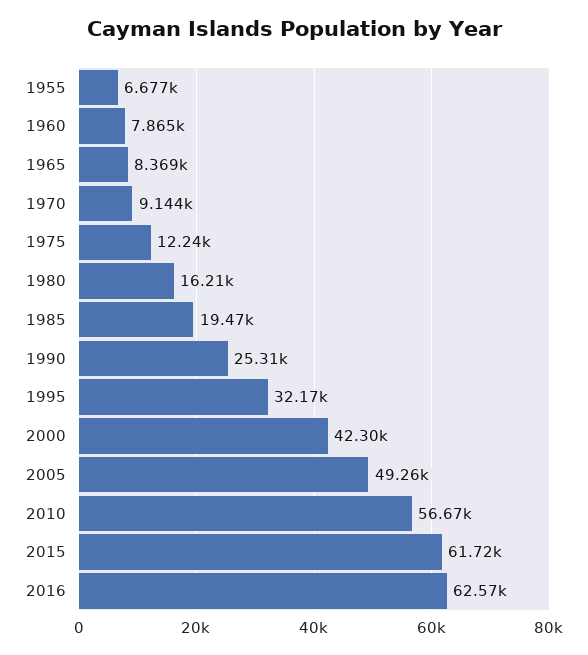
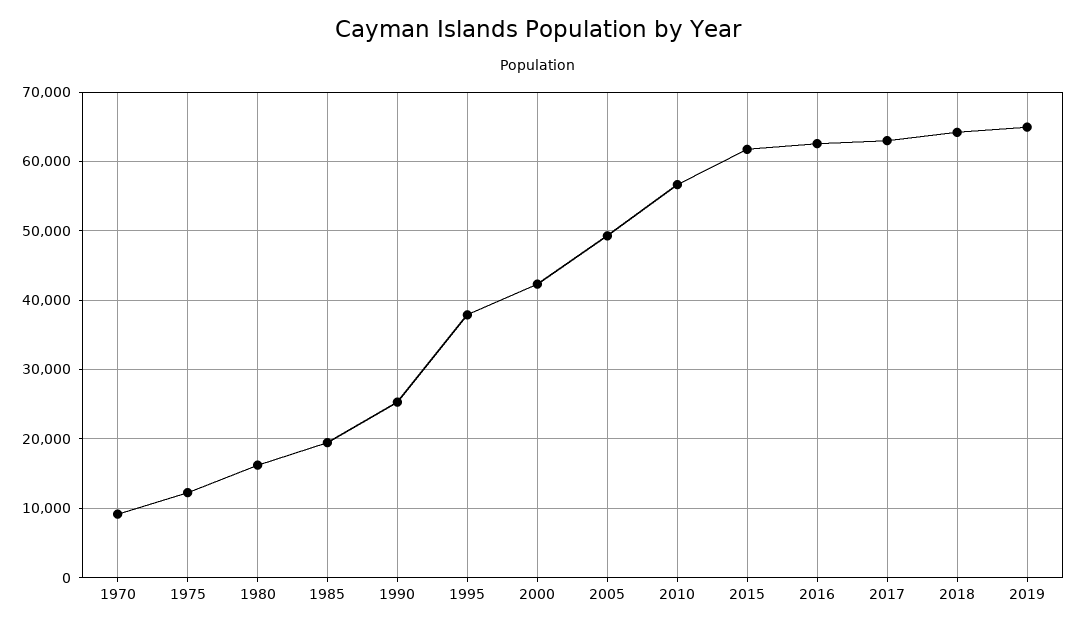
1955: 6677 -> none
1960: 7865 -> none
1965: 8369 -> none
1995: 32170 -> 38000
2017: none -> 63000
2018: none -> 64000
2019: none -> 65000

